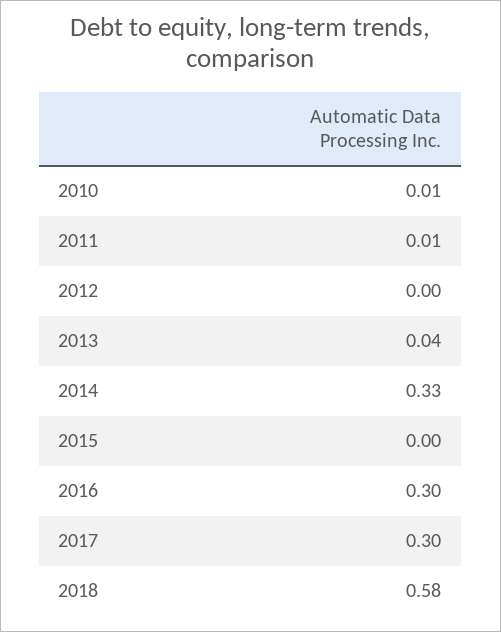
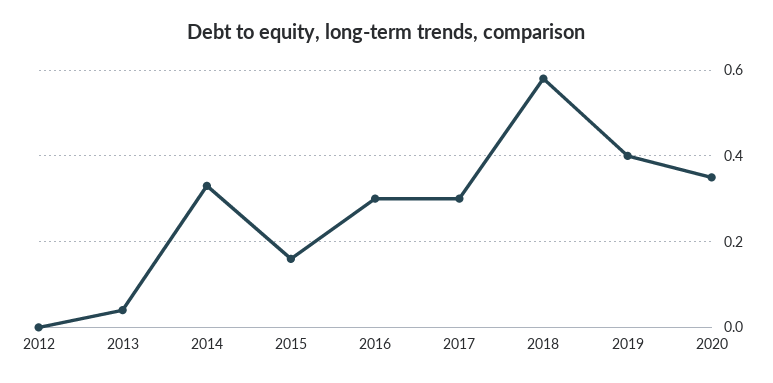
2010: 0.01 -> none
2011: 0.01 -> none
2015: 0 -> 0.15
2019: none -> 0.4
2020: none -> 0.35

